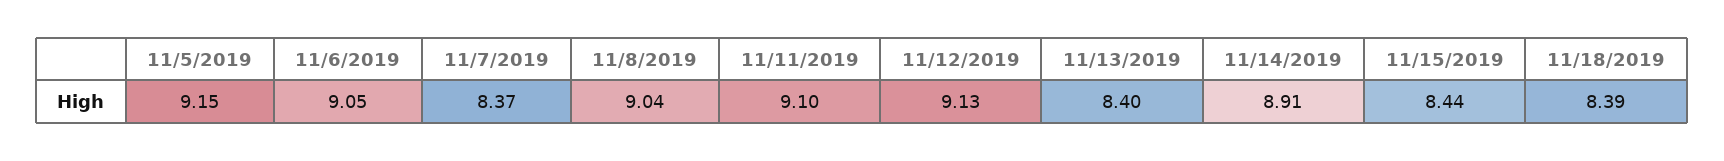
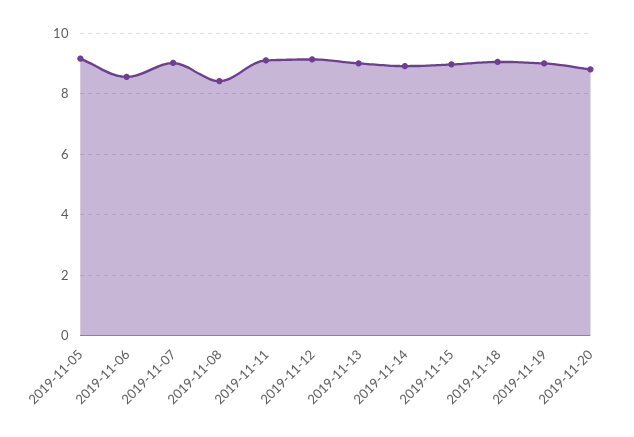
11/6/2019: 9.05 -> 8.6
11/7/2019: 8.37 -> 9
11/8/2019: 9.04 -> 8.4
11/13/2019: 8.4 -> 9
11/15/2019: 8.44 -> 9
11/18/2019: 8.39 -> 9
2019-11-19: none -> 9
2019-11-20: none -> 8.8

